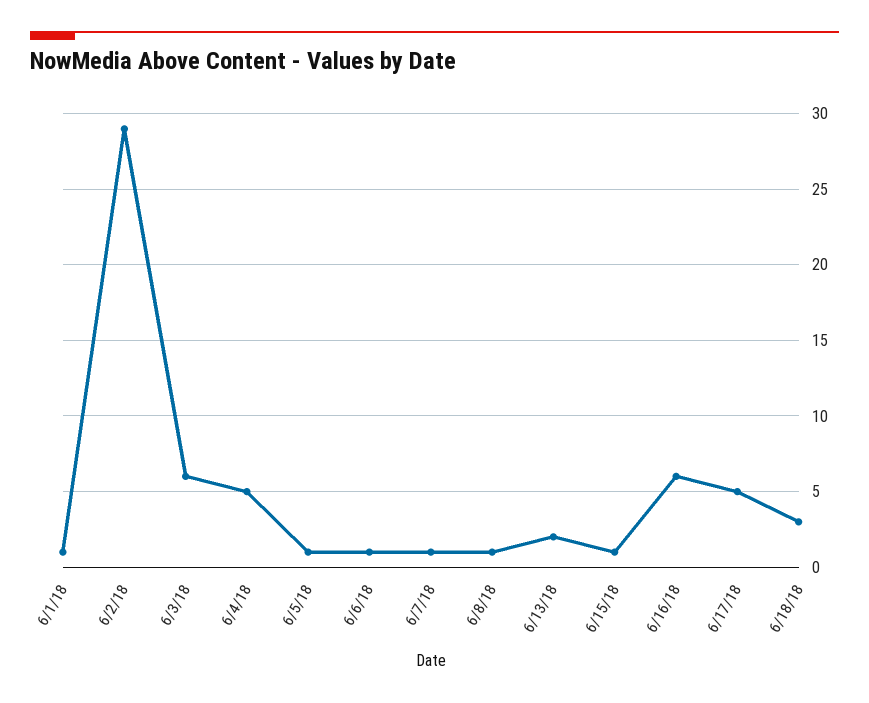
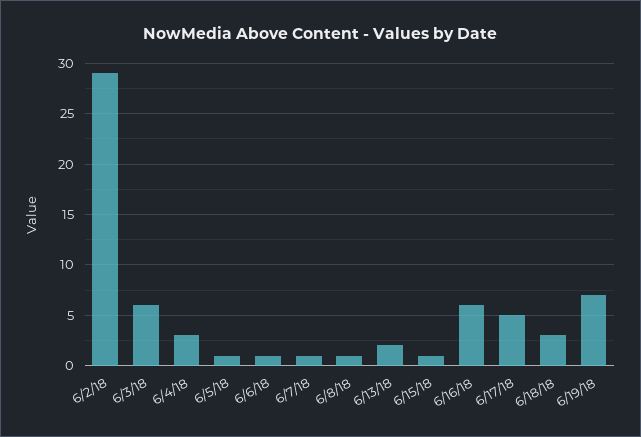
6/1/18: 1 -> none
6/4/18: 5 -> 3
6/19/18: none -> 7

